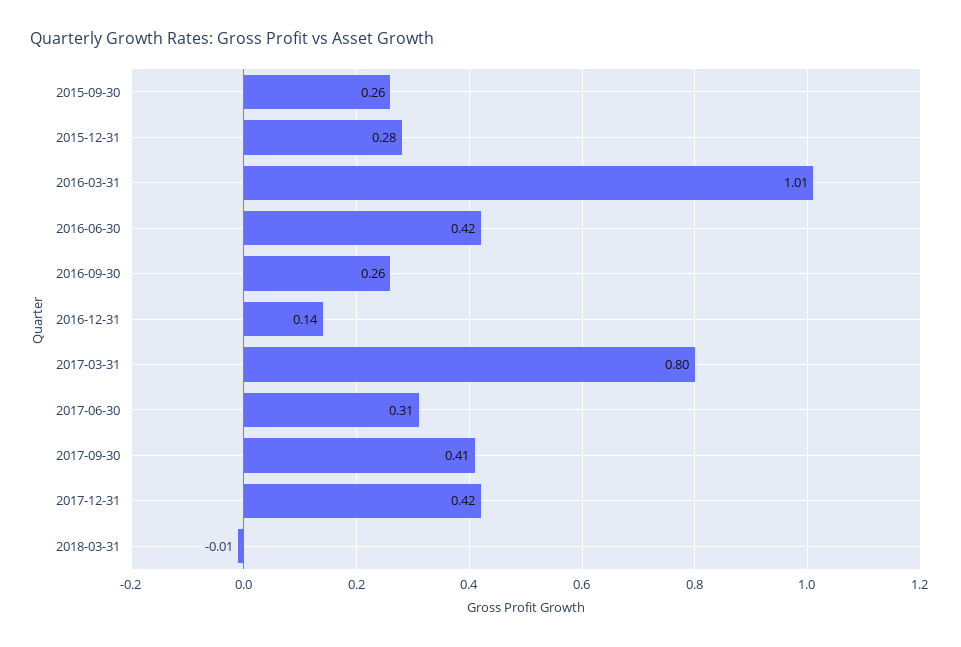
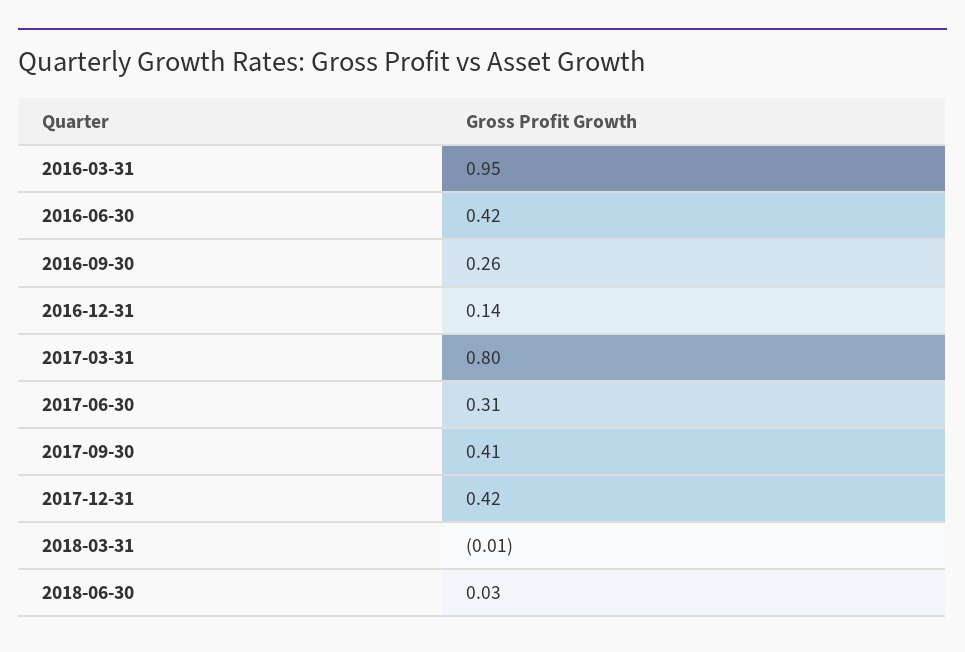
2015-09-30: 0.26 -> none
2015-12-31: 0.28 -> none
2016-03-31: 1.01 -> 0.95
2018-06-30: none -> 0.03

